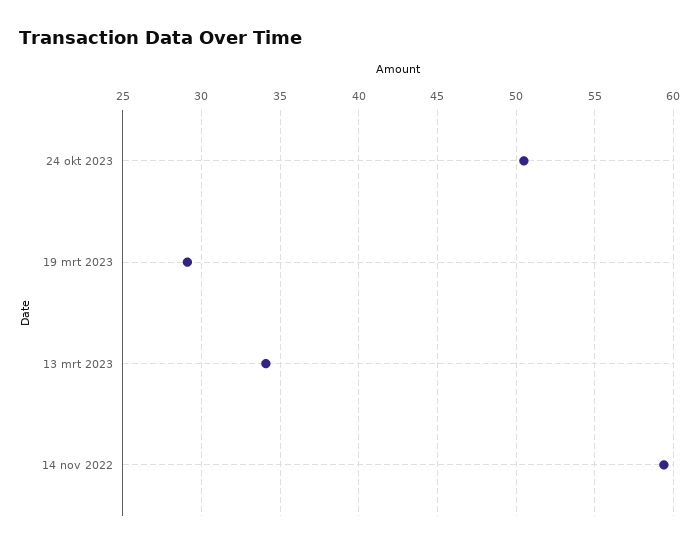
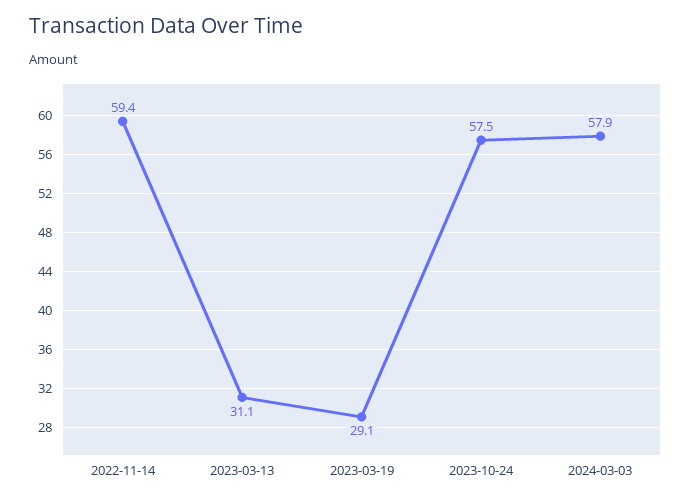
24 okt 2023: 50.5 -> 57.5
13 mrt 2023: 34 -> 31.1
2024-03-03: none -> 57.9

